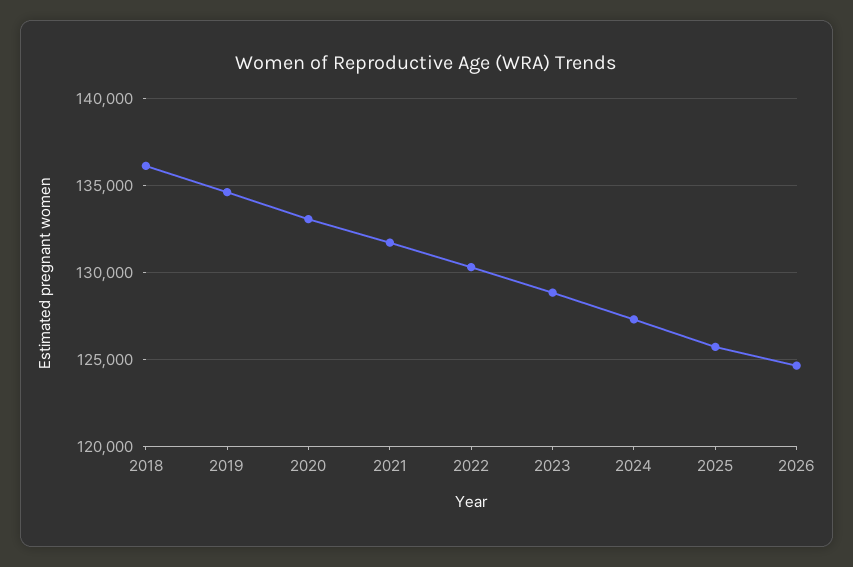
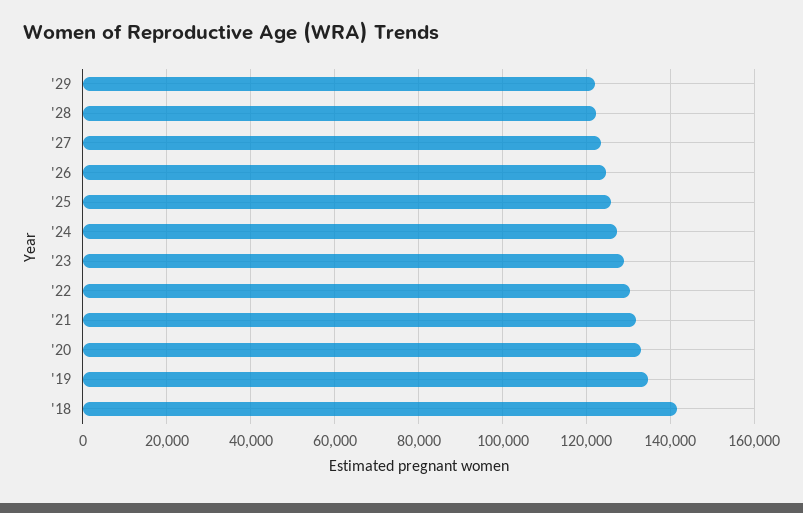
2018: 136000 -> 142000
'29: none -> 122000
'28: none -> 122000
'27: none -> 124000

